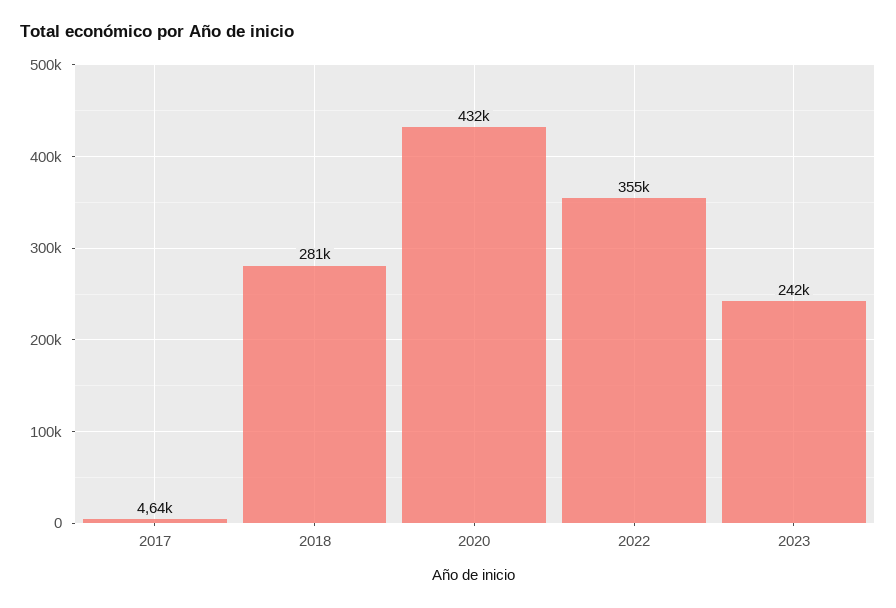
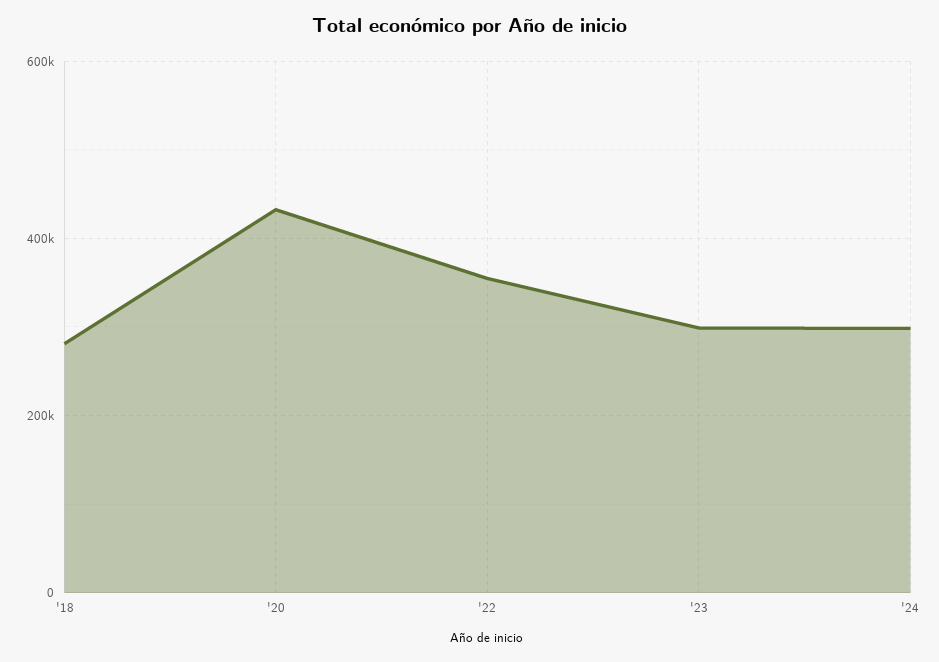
2017: 4640 -> none
2023: 242000 -> 300000
'24: none -> 300000

